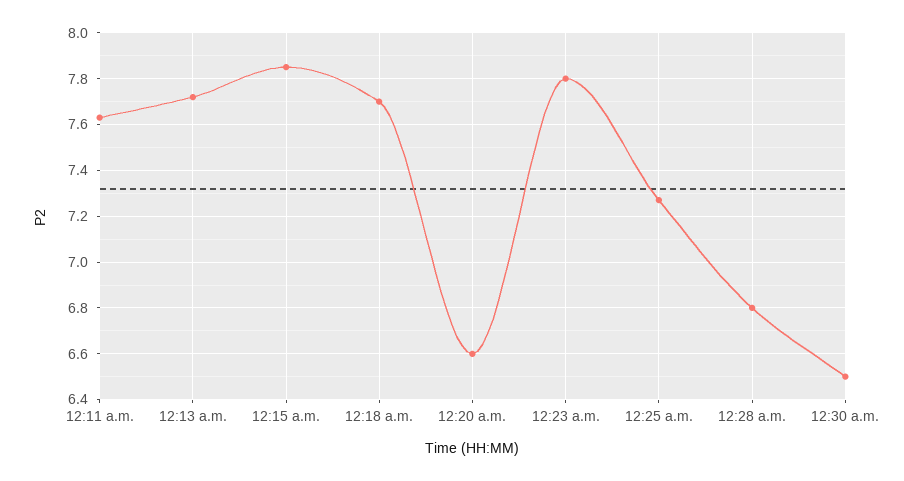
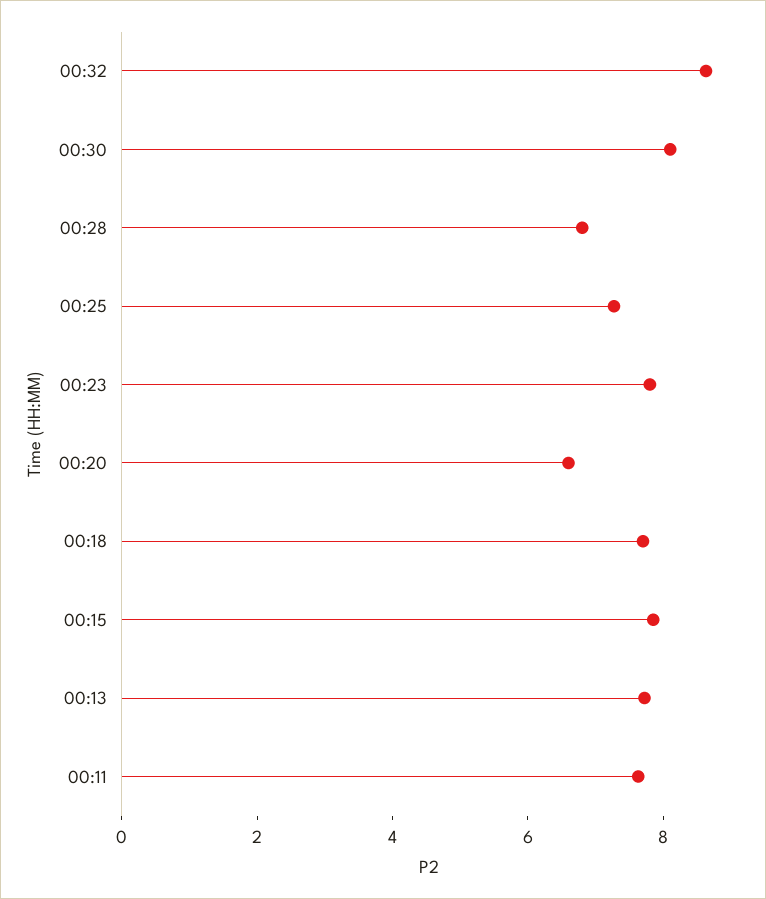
12:30 a.m.: 6.5 -> 8
00:32: none -> 8.5

